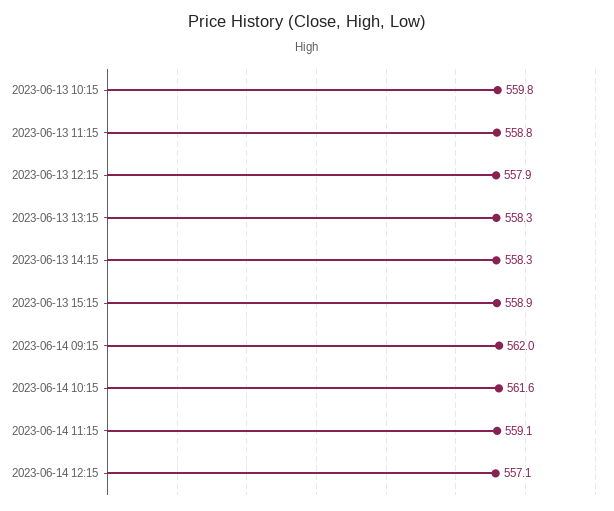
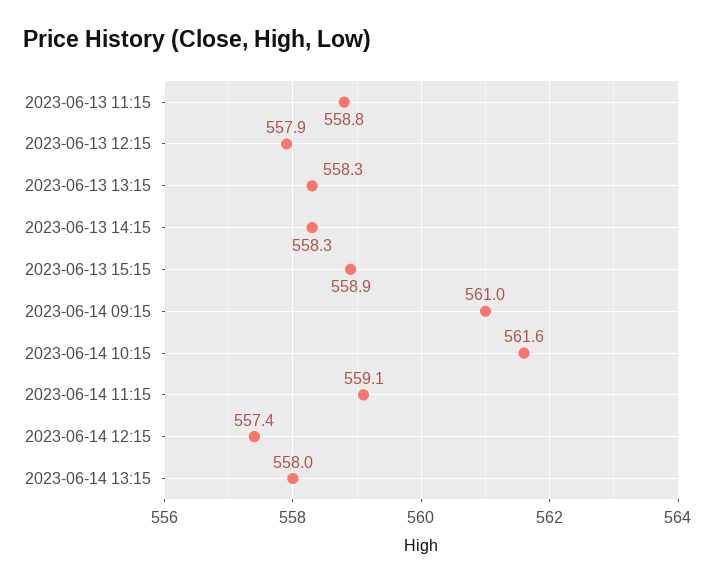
2023-06-13 10:15: 559.8 -> none
2023-06-14 09:15: 562 -> 561
2023-06-14 12:15: 557.1 -> 557.4
2023-06-14 13:15: none -> 558

